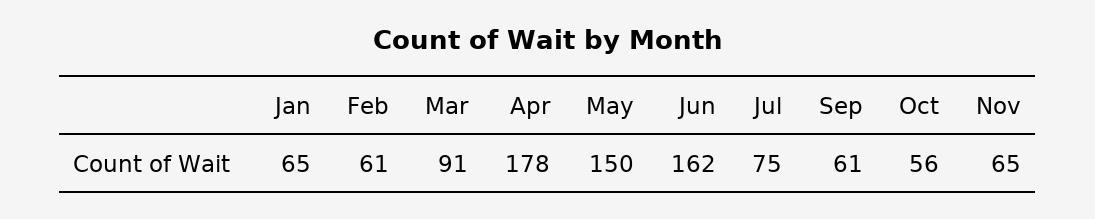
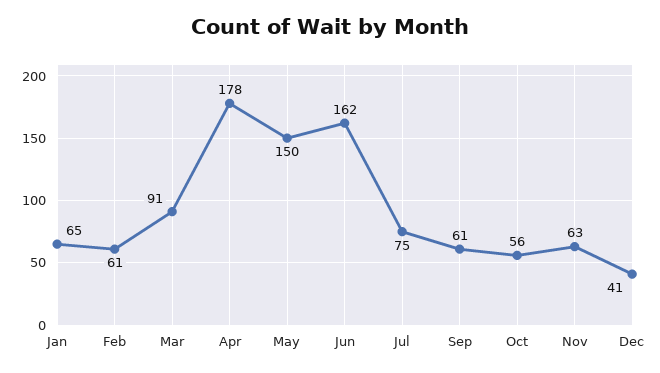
Nov: 65 -> 63
Dec: none -> 41

